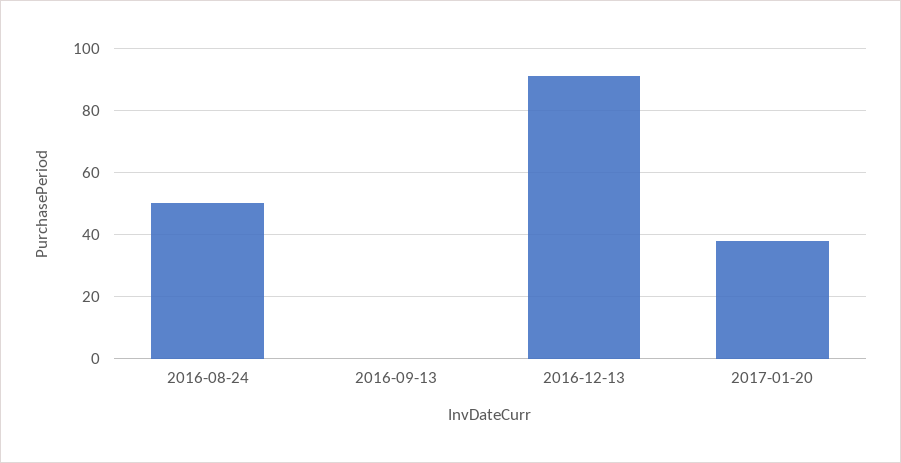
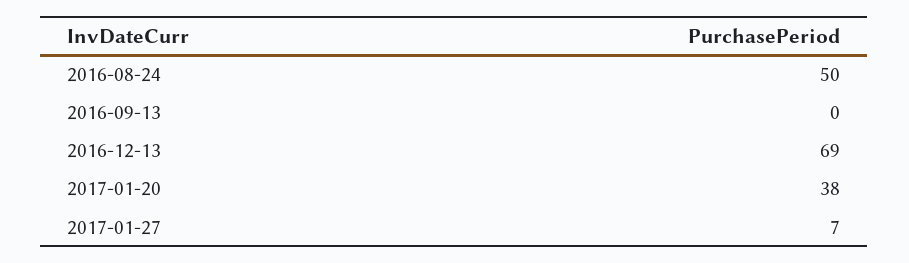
2016-12-13: 90 -> 69
2017-01-27: none -> 7

